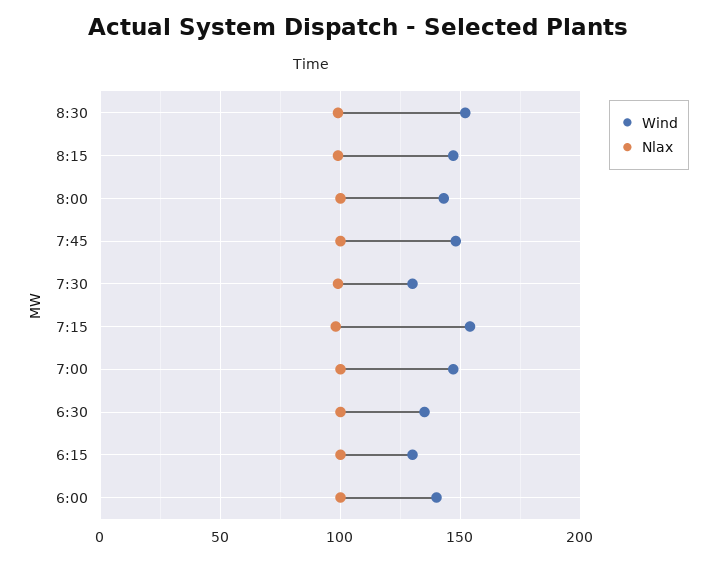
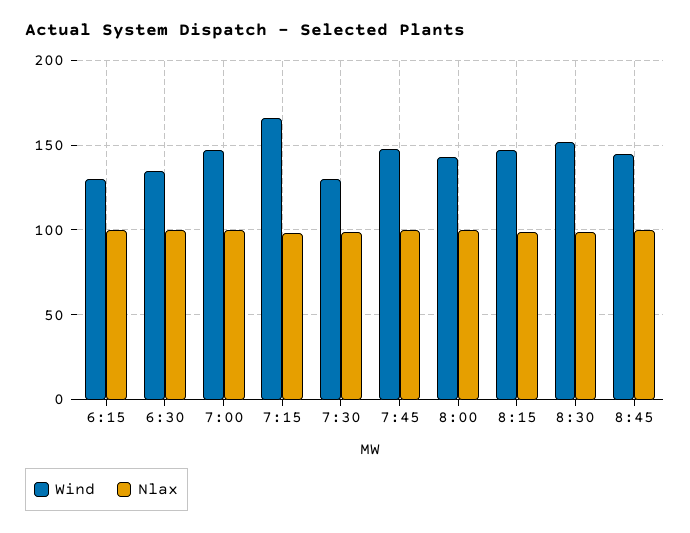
Wind, 7:15: 155 -> 165
Wind, 6:00: 140 -> none
Nlax, 6:00: 100 -> none
Wind, 8:45: none -> 145
Nlax, 8:45: none -> 100

